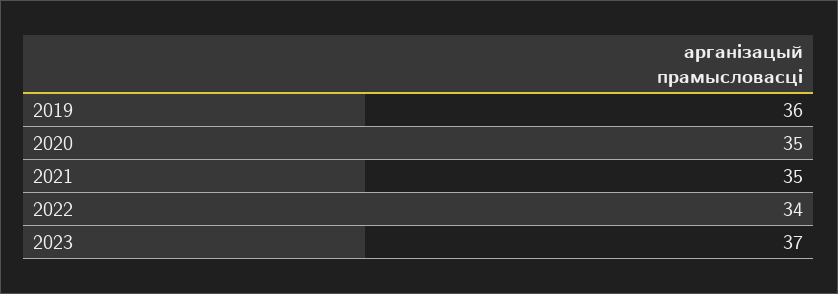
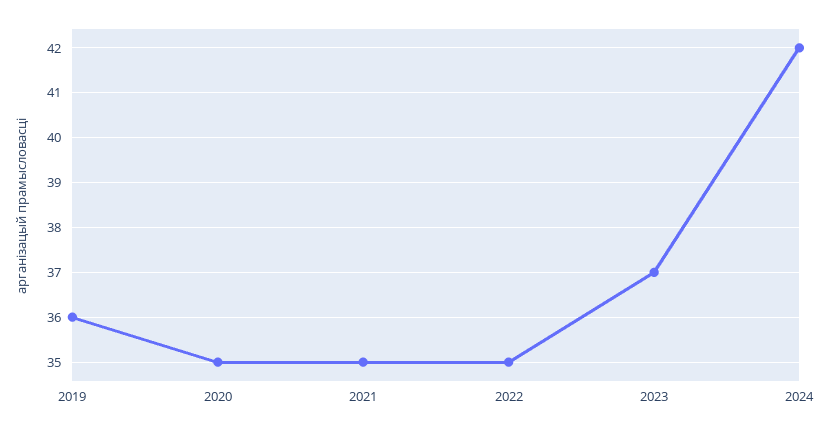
2022: 34 -> 35
2024: none -> 42

